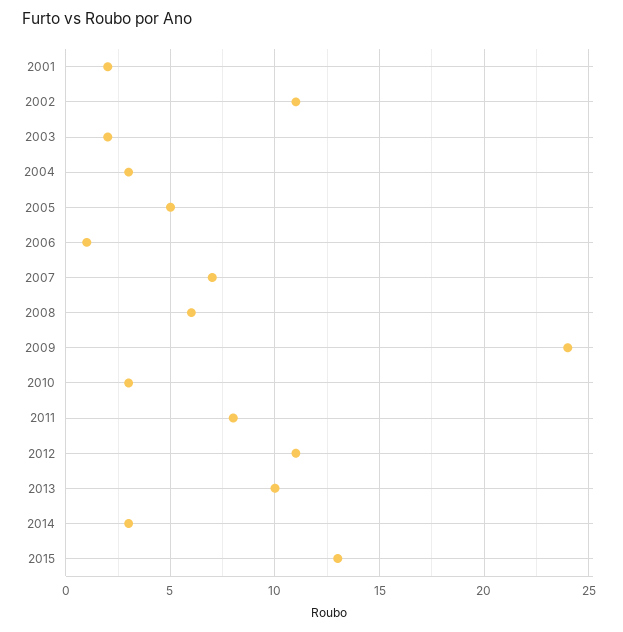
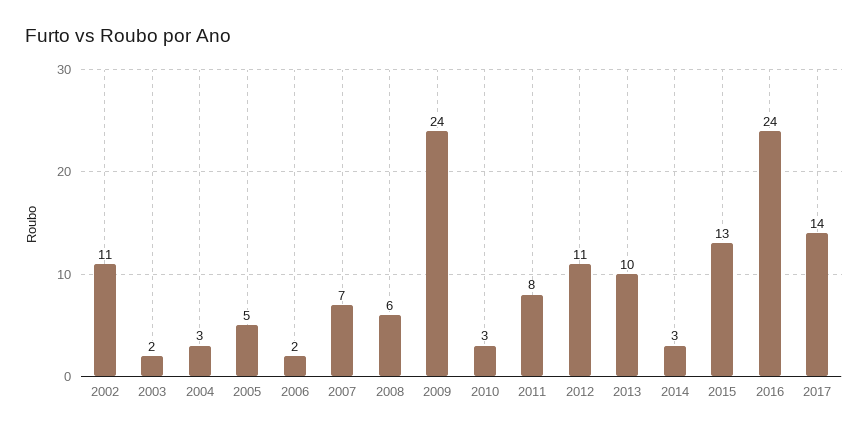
2001: 2 -> none
2006: 1 -> 2
2016: none -> 24
2017: none -> 14

